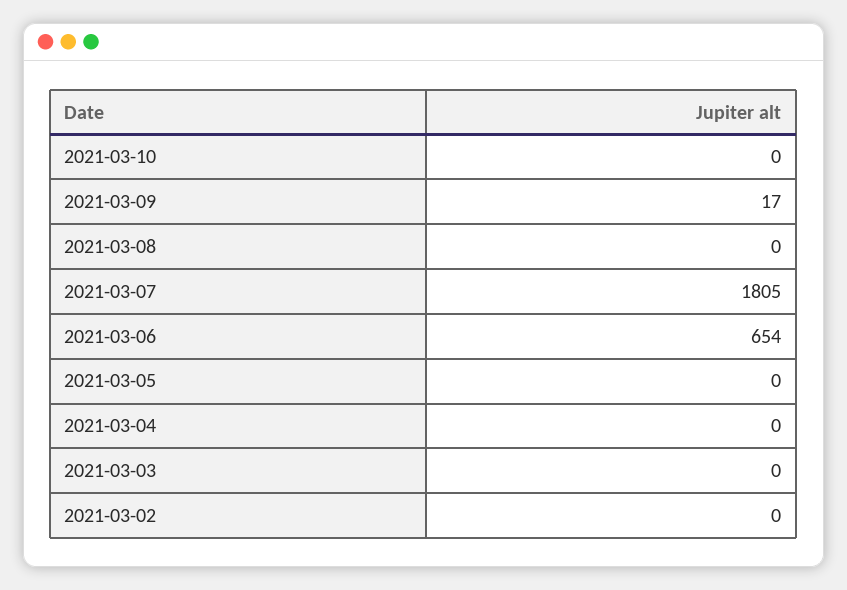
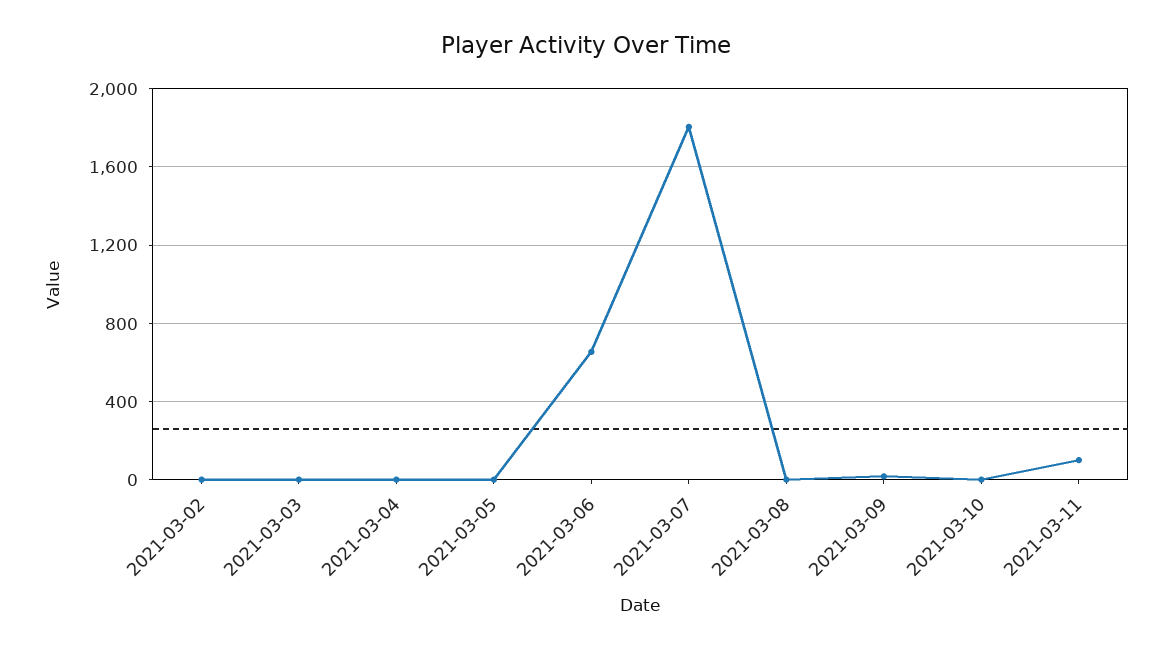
2021-03-11: none -> 100

